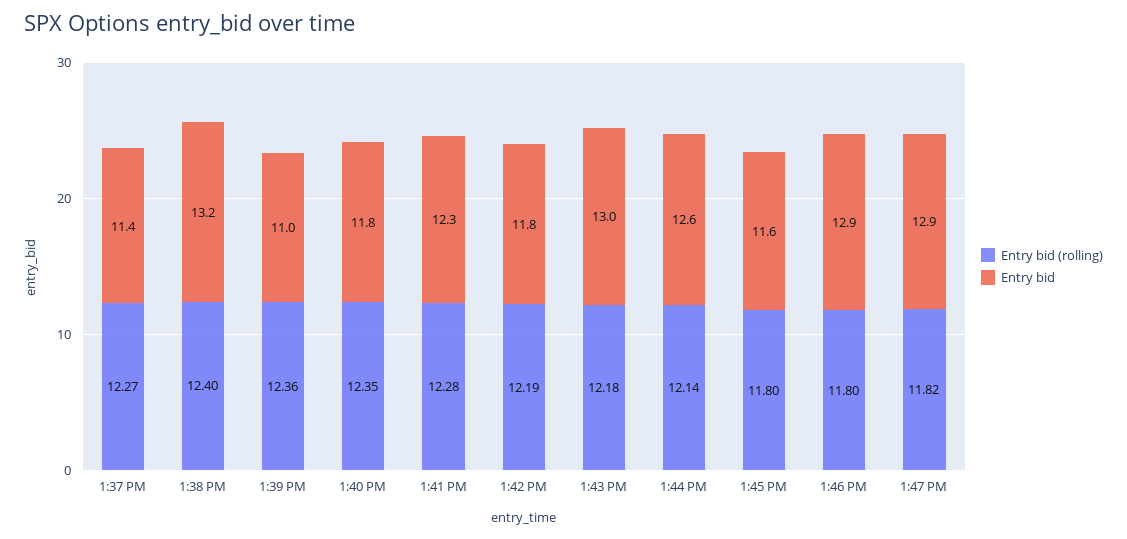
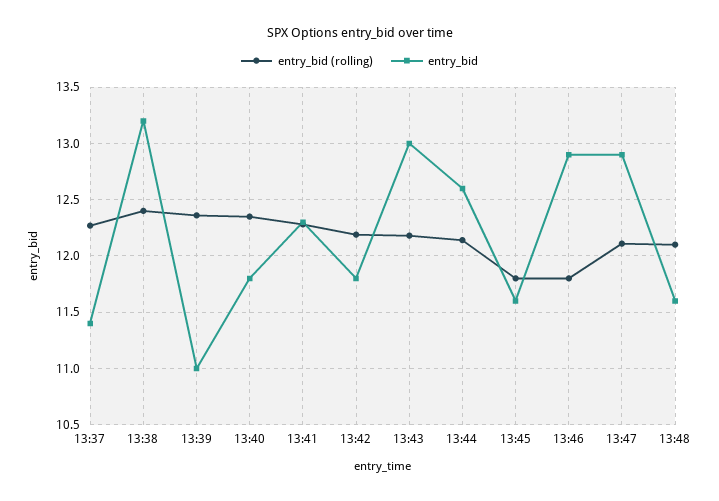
Entry bid (rolling), 1:47 PM: 11.82 -> 12.1
Entry bid (rolling), 13:48: none -> 12.1
Entry bid, 13:48: none -> 11.6

